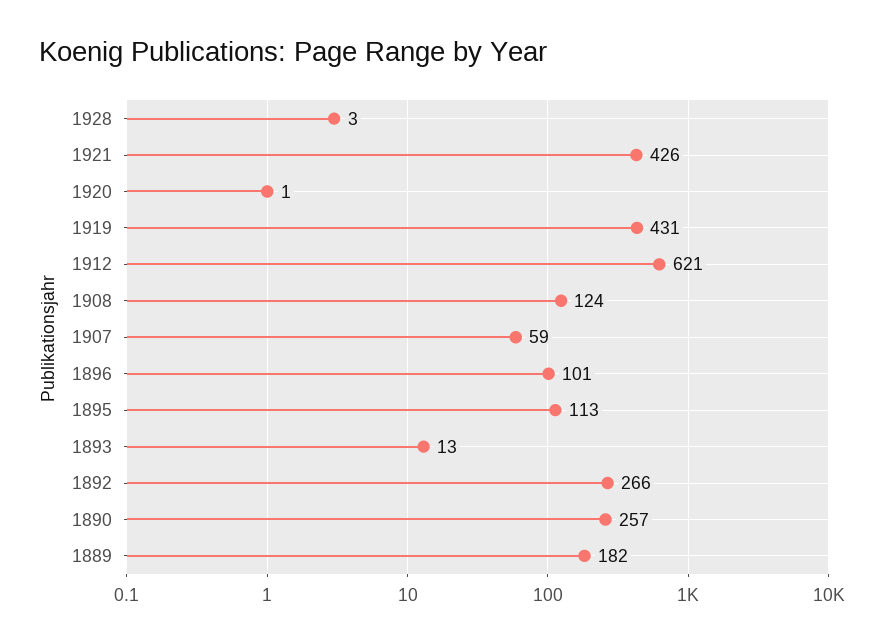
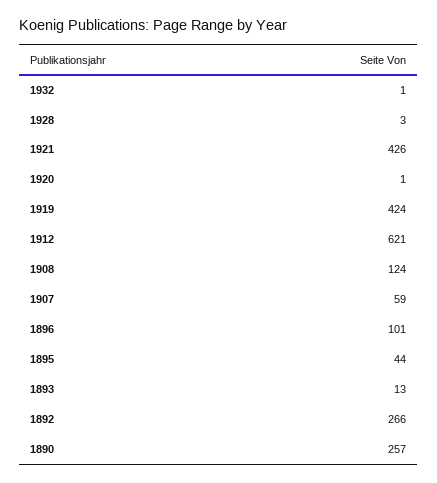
1919: 431 -> 424
1895: 113 -> 44
1889: 182 -> none
1932: none -> 1

